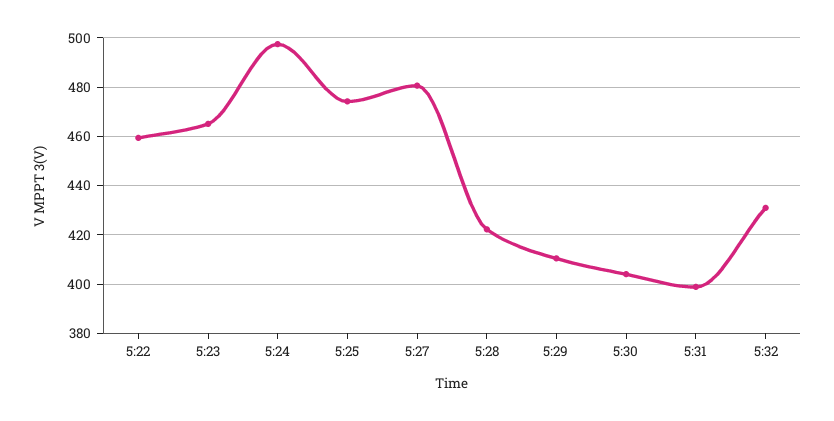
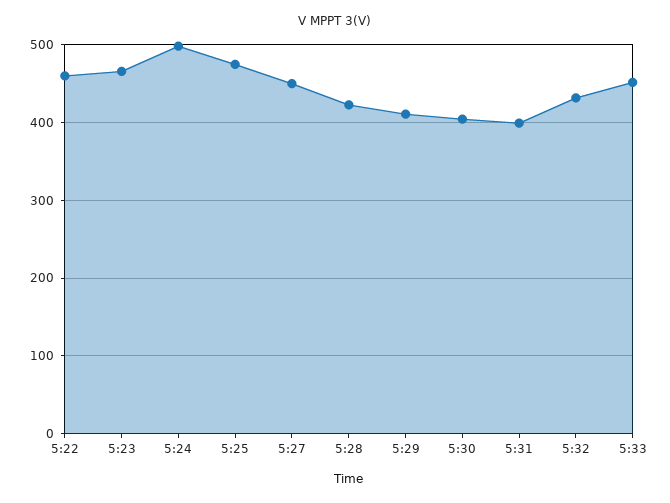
5:27: 480 -> 450
5:33: none -> 450

